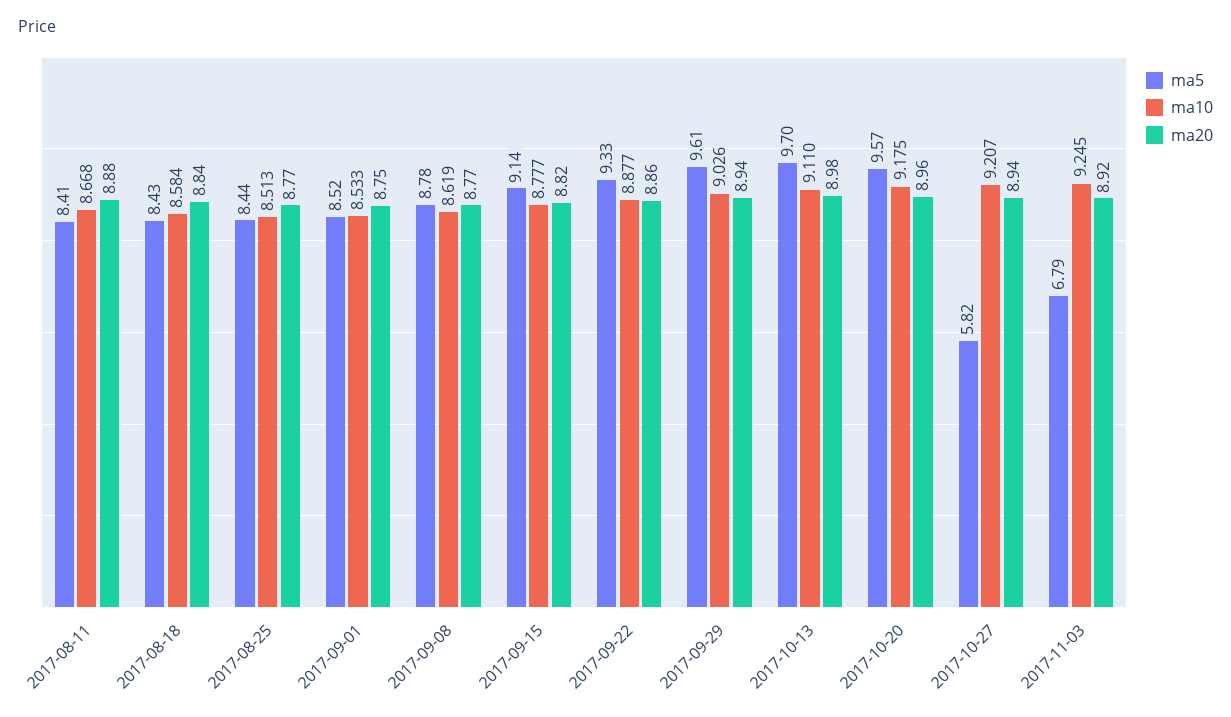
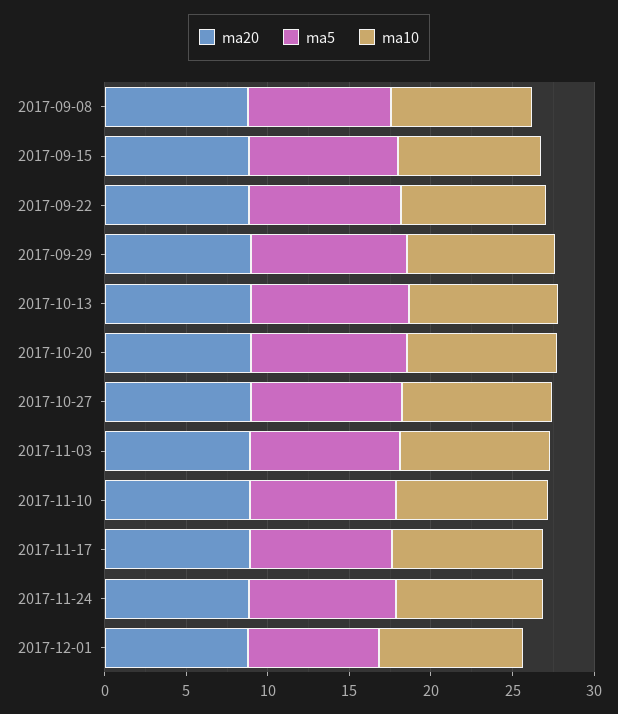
ma5, 2017-08-11: 8.41 -> none
ma10, 2017-08-11: 8.668 -> none
ma20, 2017-08-11: 8.88 -> none
ma5, 2017-08-18: 8.43 -> none
ma10, 2017-08-18: 8.584 -> none
ma20, 2017-08-18: 8.84 -> none
ma5, 2017-08-25: 8.44 -> none
ma10, 2017-08-25: 8.513 -> none
ma20, 2017-08-25: 8.77 -> none
ma5, 2017-09-01: 8.52 -> none
ma10, 2017-09-01: 8.533 -> none
ma20, 2017-09-01: 8.75 -> none
ma5, 2017-10-27: 5.82 -> 9
ma5, 2017-11-03: 6.79 -> 9
ma20, 2017-11-10: none -> 9
ma5, 2017-11-10: none -> 9
ma10, 2017-11-10: none -> 9
ma20, 2017-11-17: none -> 9
ma5, 2017-11-17: none -> 9
ma10, 2017-11-17: none -> 9
ma20, 2017-11-24: none -> 9
ma5, 2017-11-24: none -> 9
ma10, 2017-11-24: none -> 9
ma20, 2017-12-01: none -> 9
ma5, 2017-12-01: none -> 8
ma10, 2017-12-01: none -> 9

